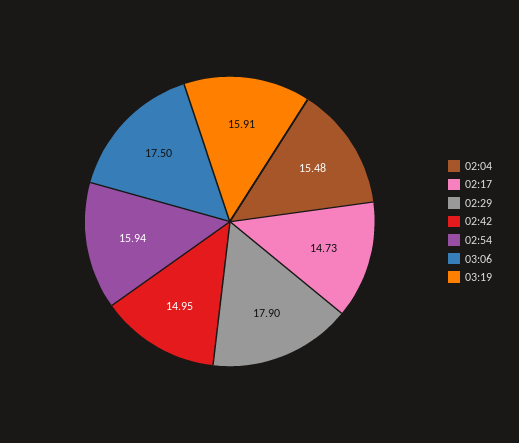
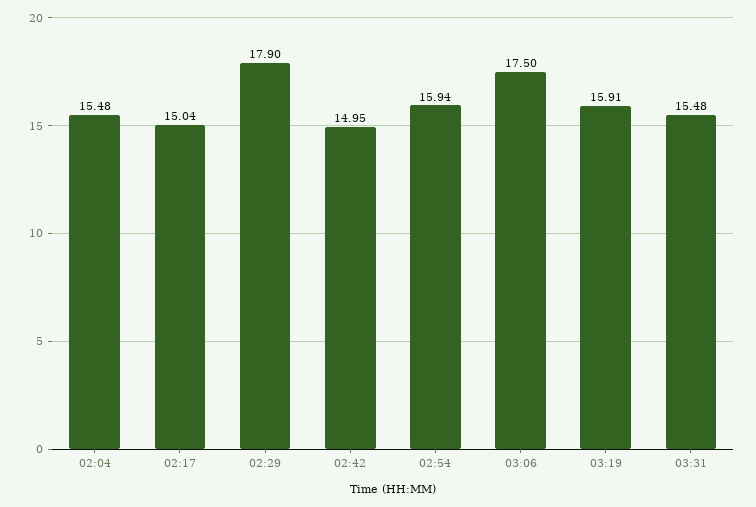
02:17: 14.73 -> 15.04
03:31: none -> 15.48

